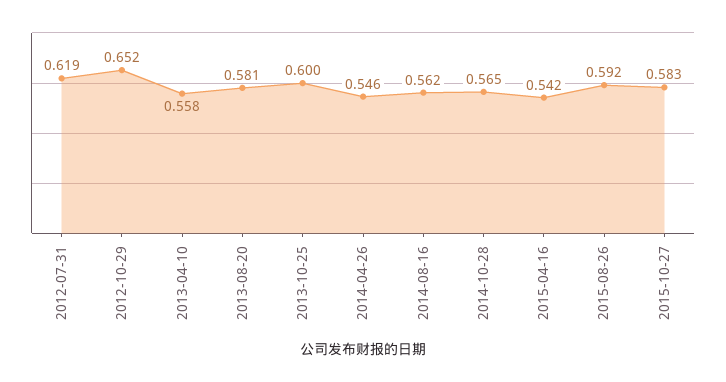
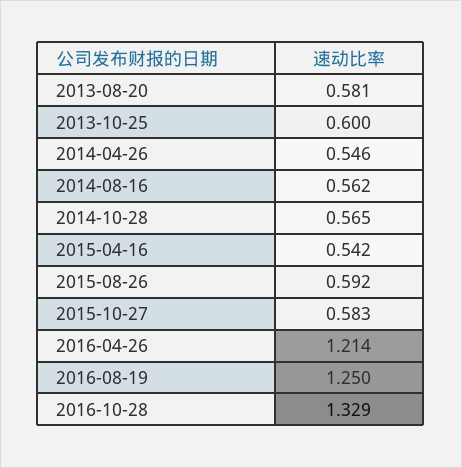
2012-07-31: 0.619 -> none
2012-10-29: 0.652 -> none
2013-04-10: 0.558 -> none
2016-04-26: none -> 1.214
2016-08-19: none -> 1.25
2016-10-28: none -> 1.329

